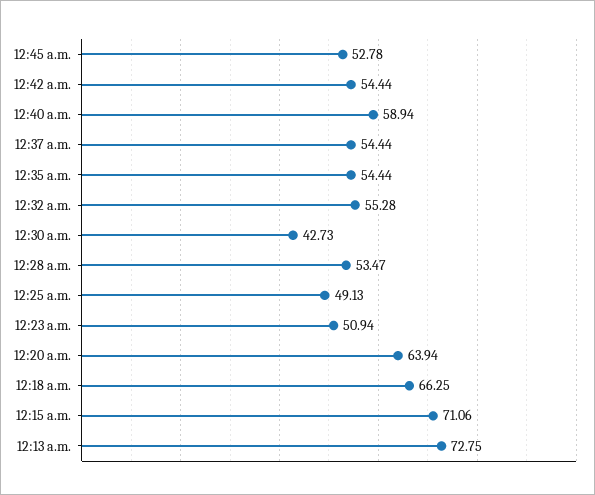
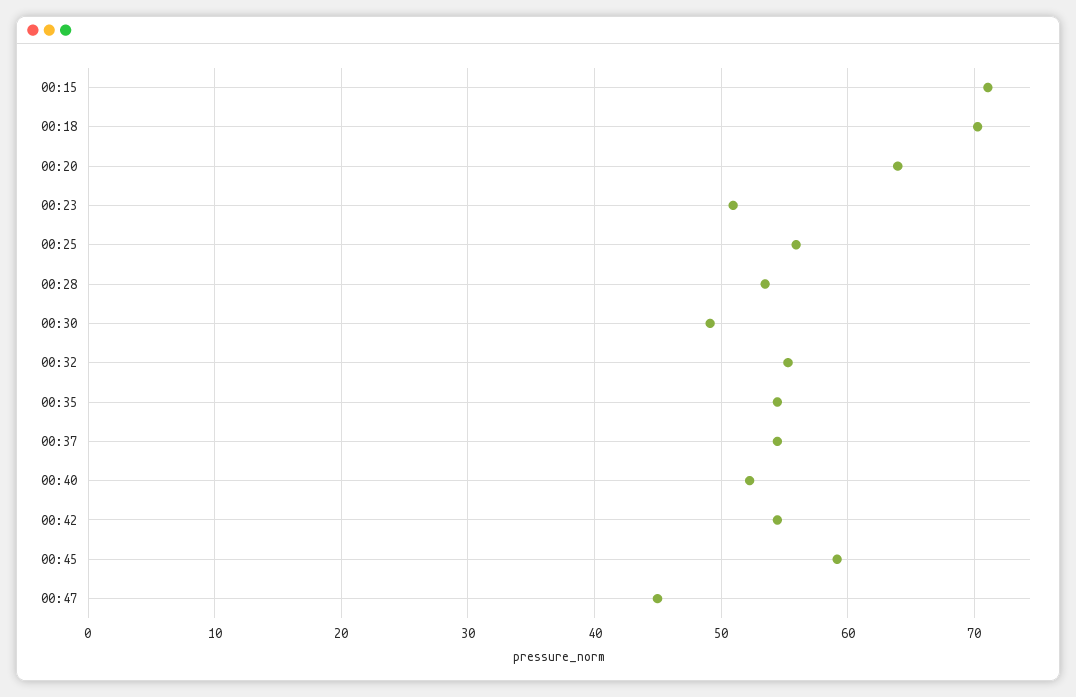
12:45 a.m.: 52.78 -> 59
12:40 a.m.: 58.94 -> 52
12:30 a.m.: 42.73 -> 49
12:25 a.m.: 49.13 -> 56
12:18 a.m.: 66.25 -> 70
12:13 a.m.: 72.75 -> none
00:47: none -> 45

